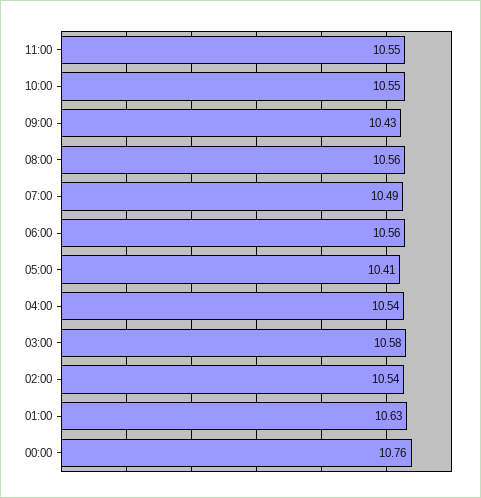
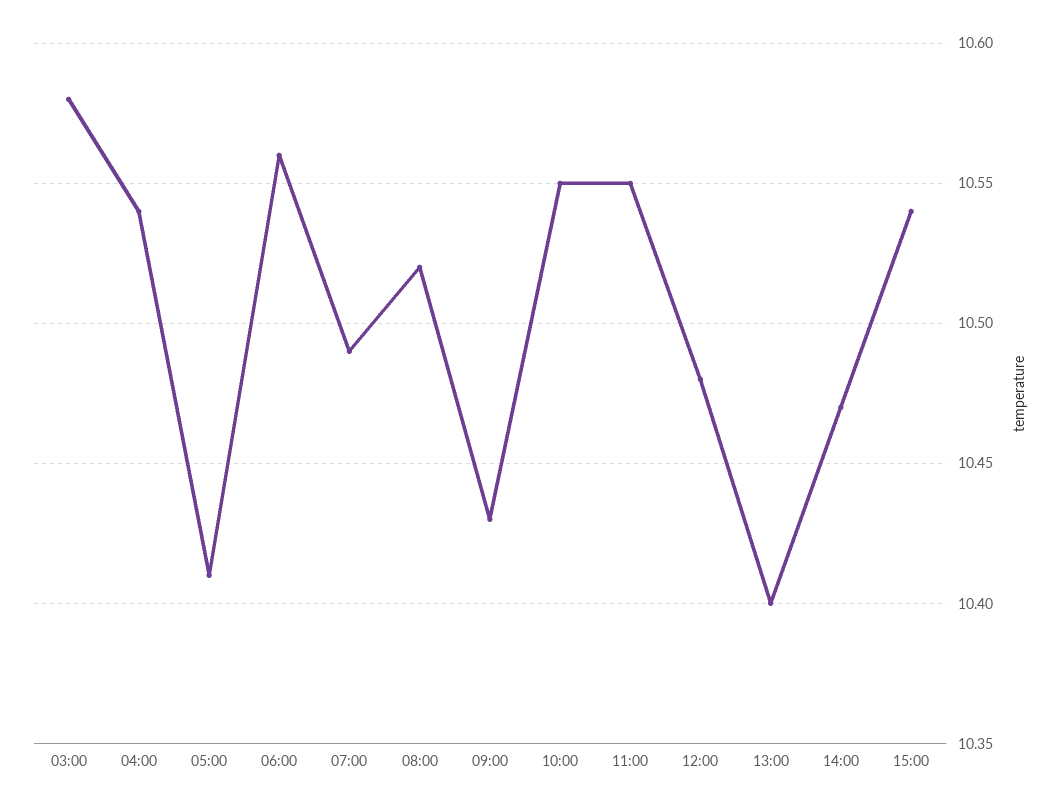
08:00: 10.56 -> 10.52
02:00: 10.54 -> none
01:00: 10.63 -> none
00:00: 10.76 -> none
12:00: none -> 10.48
13:00: none -> 10.4
14:00: none -> 10.47
15:00: none -> 10.54

